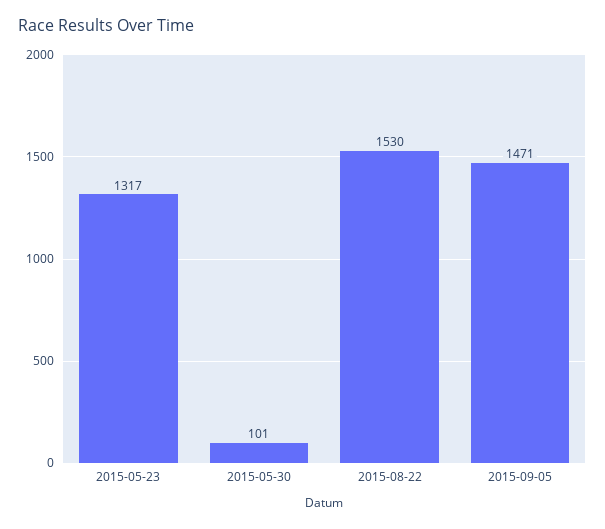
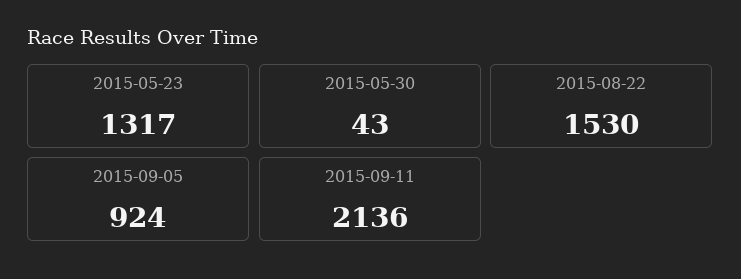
2015-05-30: 101 -> 43
2015-09-05: 1471 -> 924
2015-09-11: none -> 2136

